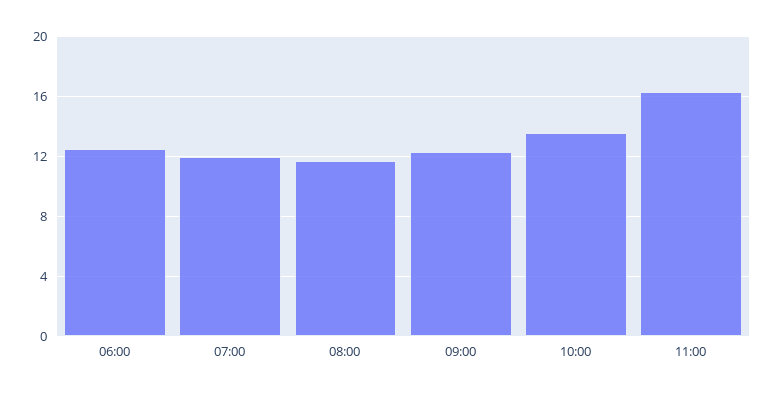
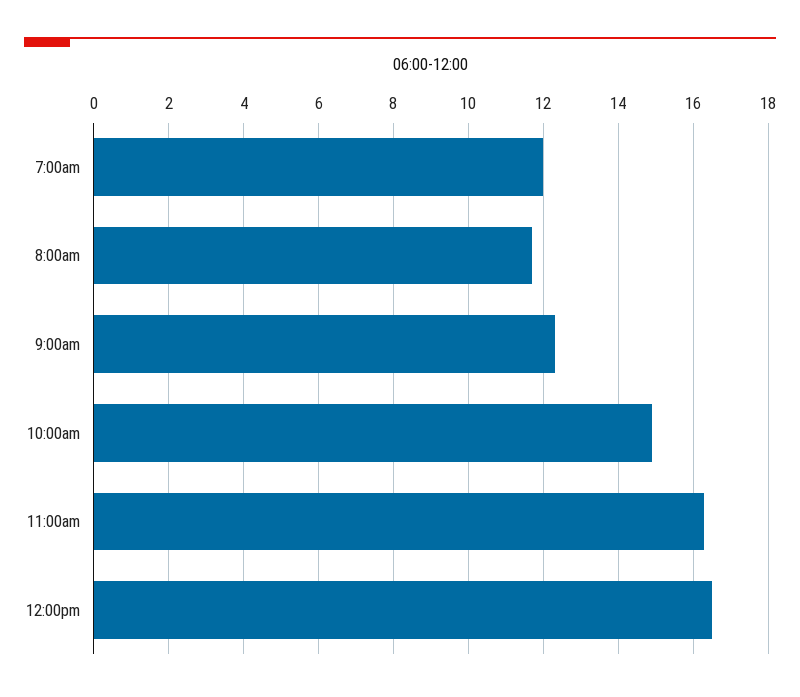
06:00: 12.5 -> none
10:00: 13.5 -> 15
12:00pm: none -> 16.5

